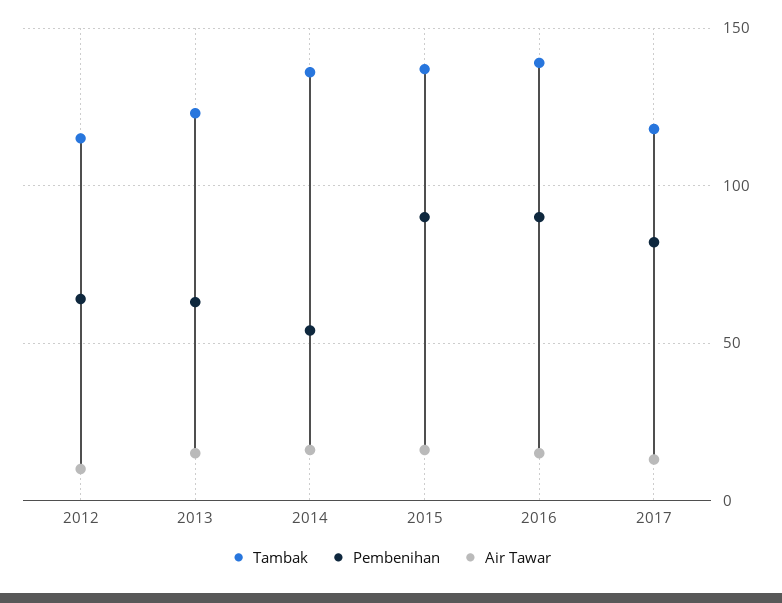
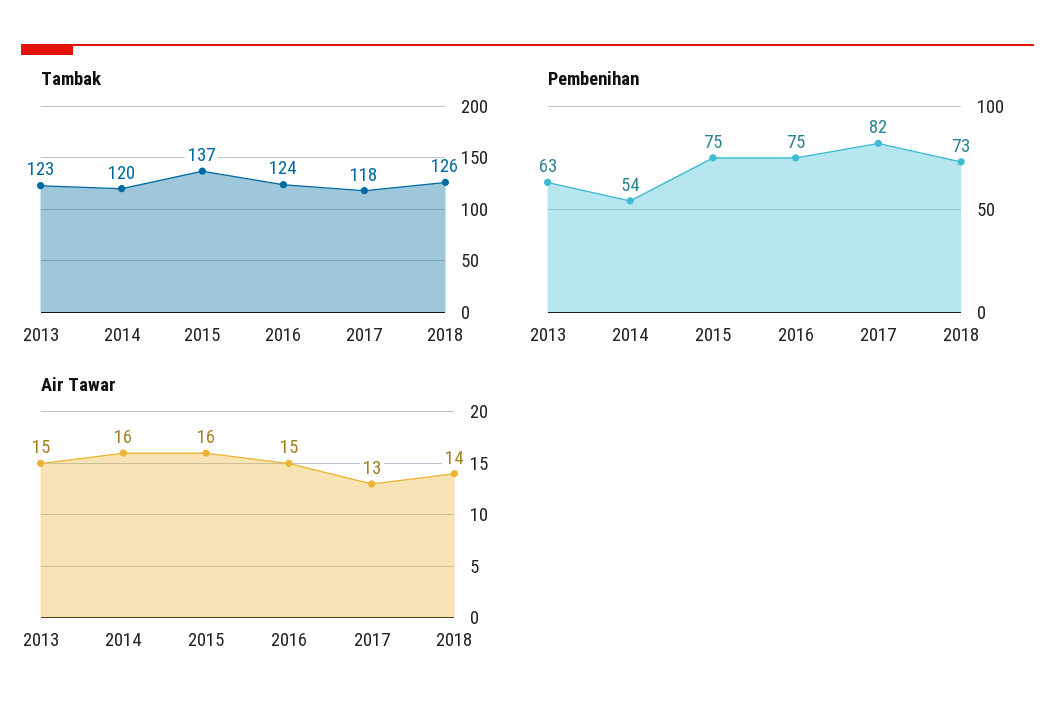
Tambak, 2012: 115 -> none
Pembenihan, 2012: 65 -> none
Air Tawar, 2012: 10 -> none
Tambak, 2014: 135 -> 120
Pembenihan, 2015: 90 -> 75
Tambak, 2016: 140 -> 124
Pembenihan, 2016: 90 -> 75
Tambak, 2018: none -> 126
Pembenihan, 2018: none -> 73
Air Tawar, 2018: none -> 14

